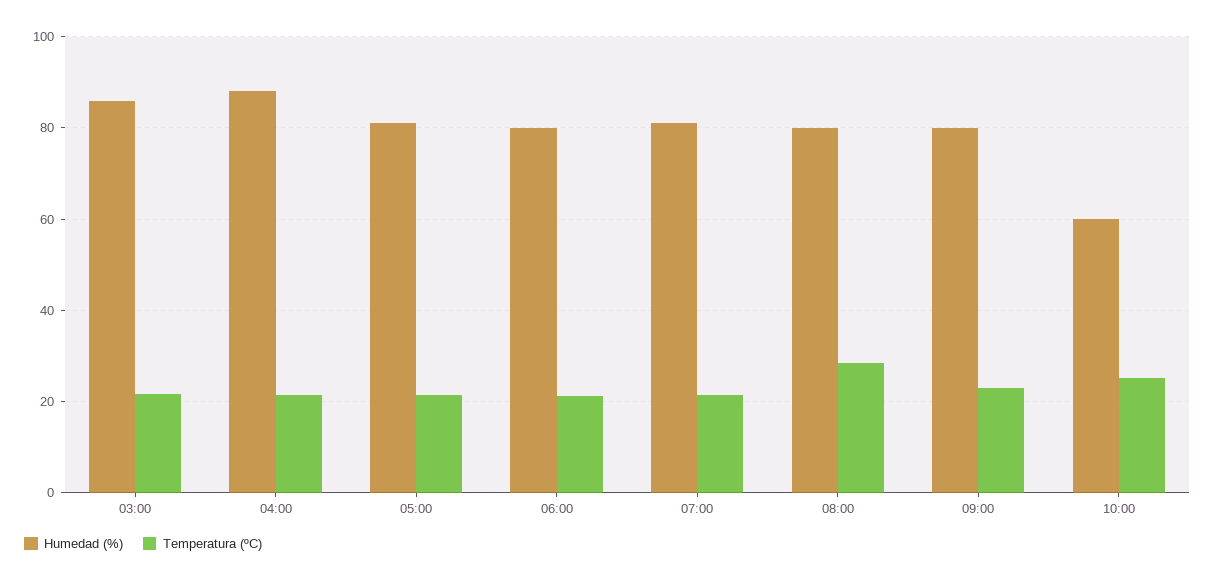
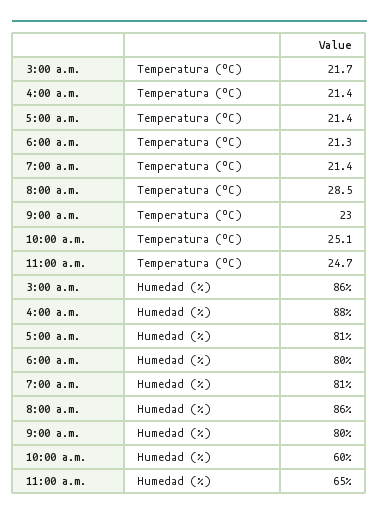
Humedad (%), 08:00: 80 -> 86
Temperatura (ºC), 11:00 a.m.: none -> 24.7
Humedad (%), 11:00 a.m.: none -> 65

